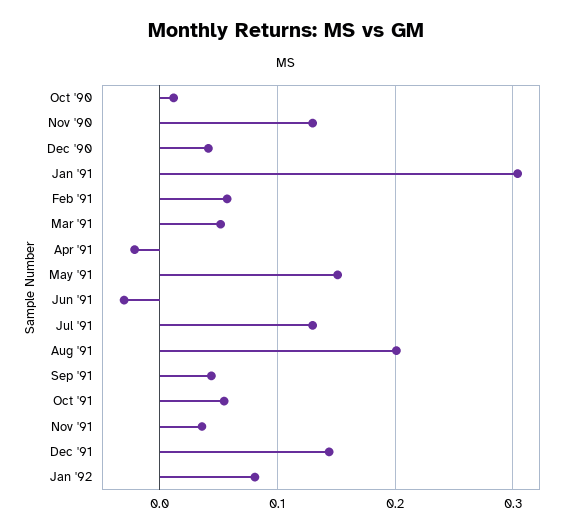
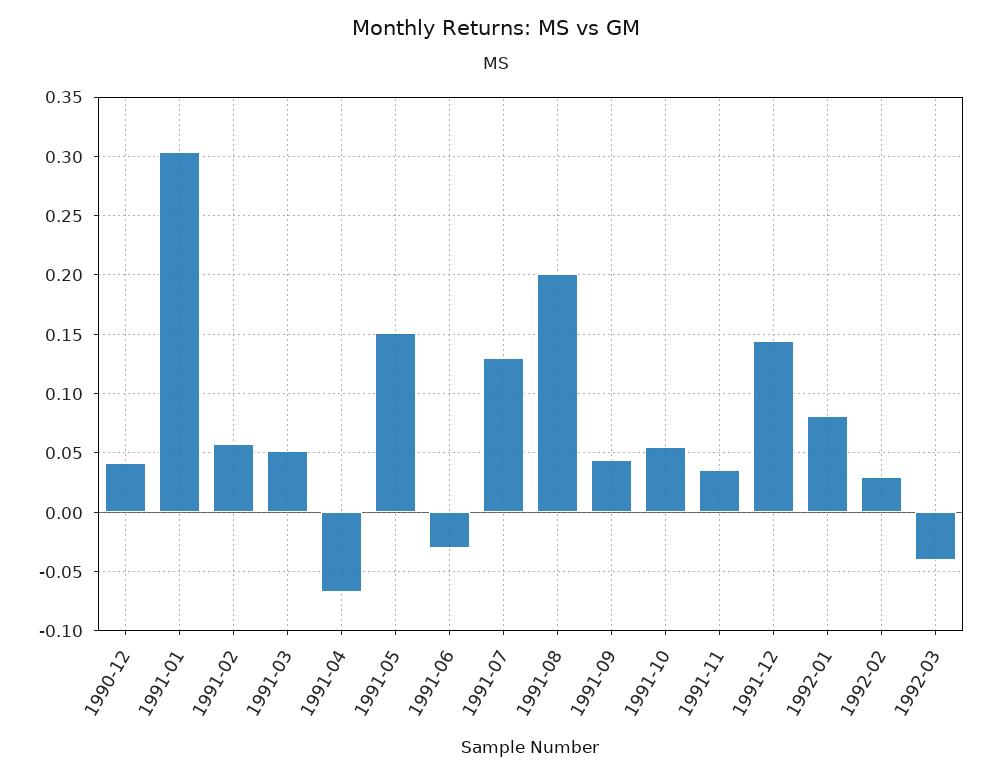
Oct '90: 0.01 -> none
Nov '90: 0.13 -> none
Apr '91: -0.02 -> -0.07
1992-02: none -> 0.03
1992-03: none -> -0.04

